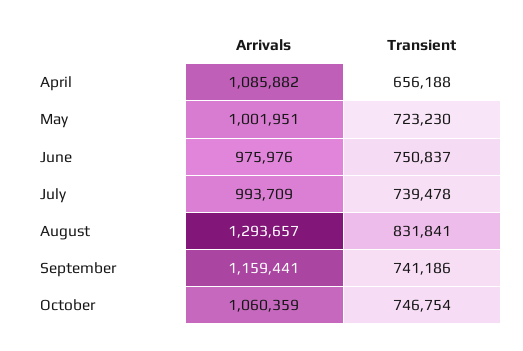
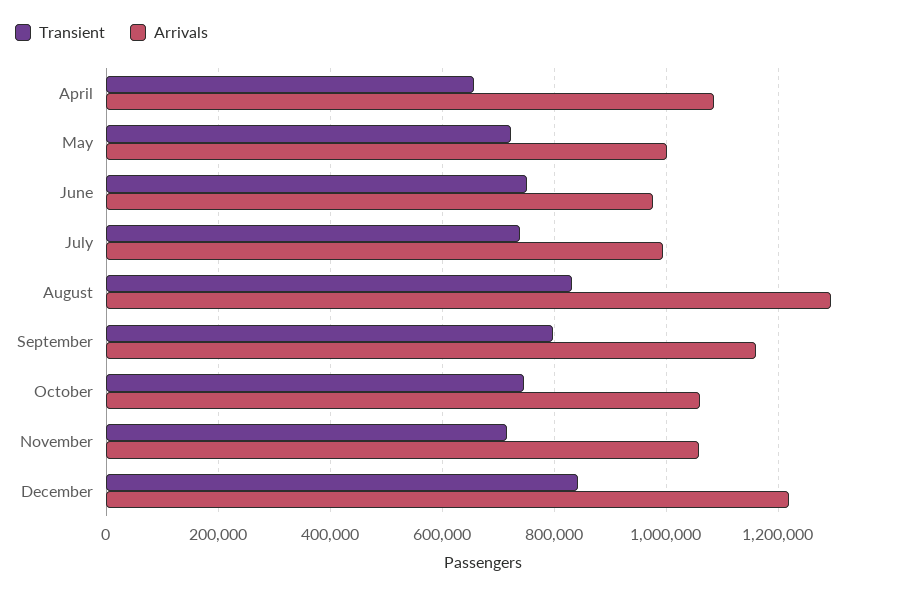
Transient, September: 741186 -> 800000
Transient, November: none -> 720000
Arrivals, November: none -> 1060000
Transient, December: none -> 840000
Arrivals, December: none -> 1220000

